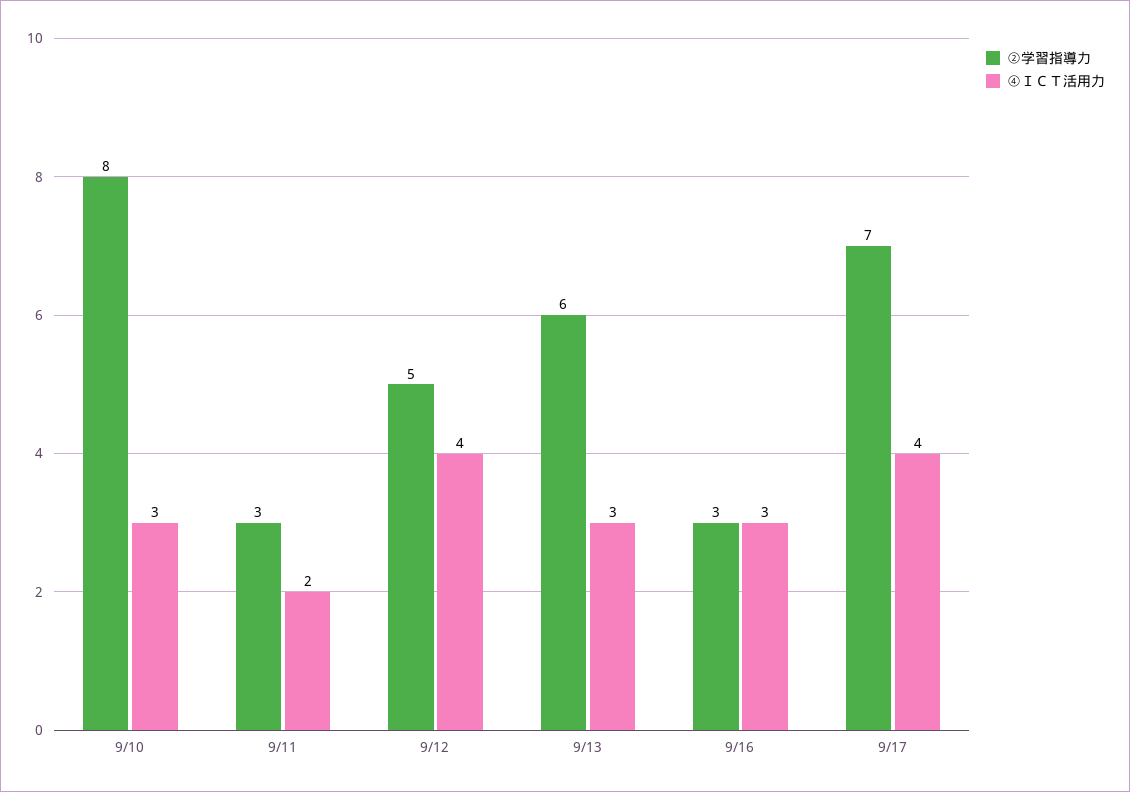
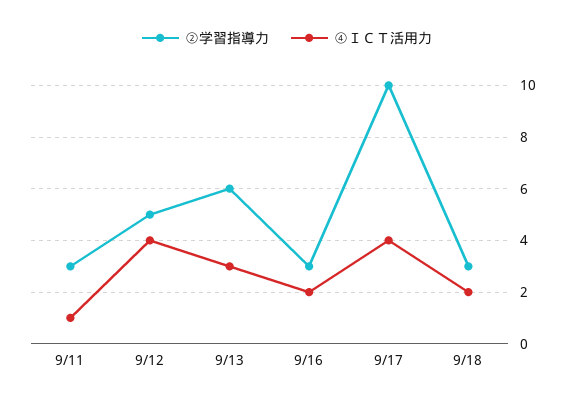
②学習指導力, 9/10: 8 -> none
④ＩＣＴ活用力, 9/10: 3 -> none
④ＩＣＴ活用力, 9/11: 2 -> 1
④ＩＣＴ活用力, 9/16: 3 -> 2
②学習指導力, 9/17: 7 -> 10
②学習指導力, 9/18: none -> 3
④ＩＣＴ活用力, 9/18: none -> 2

